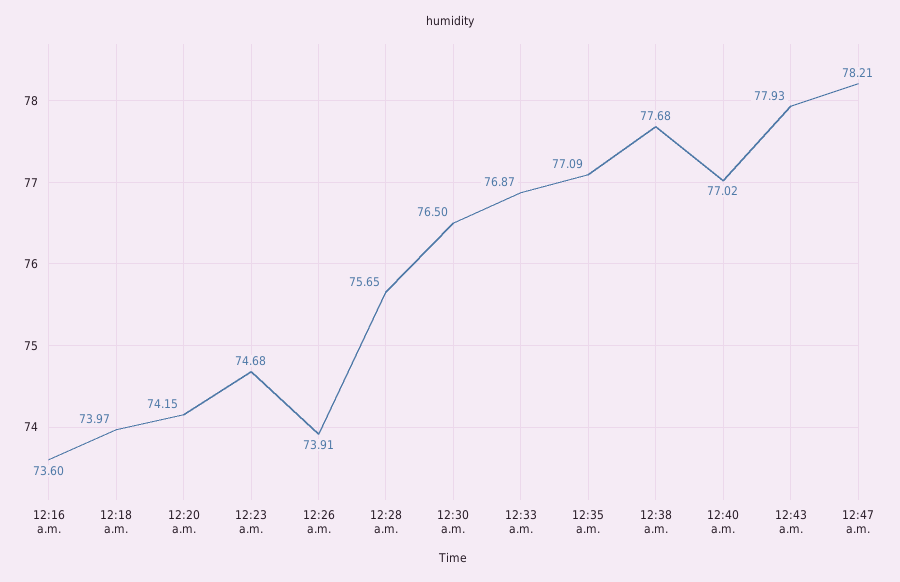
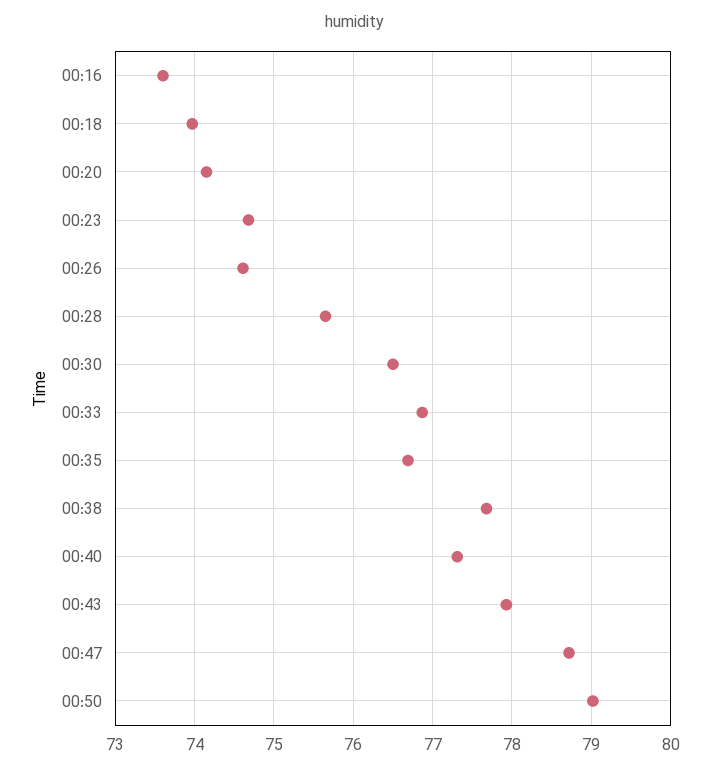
12:26 a.m.: 73.91 -> 74.6
12:35 a.m.: 77.09 -> 76.7
12:40 a.m.: 77.02 -> 77.3
12:47 a.m.: 78.21 -> 78.7
00:50: none -> 79

